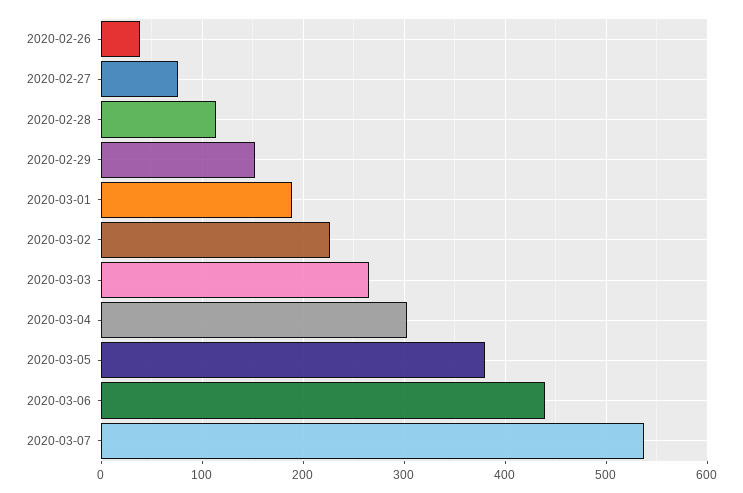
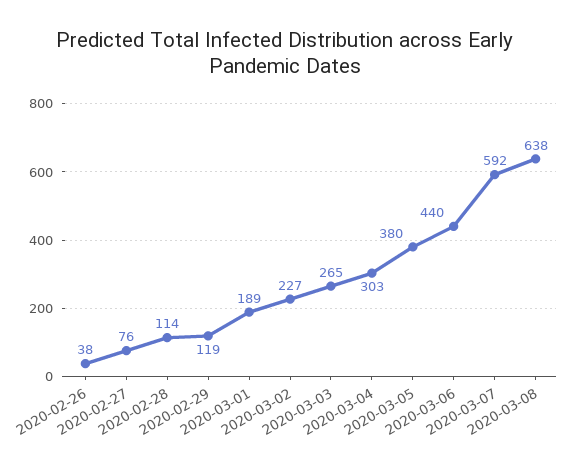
2020-02-29: 150 -> 119
2020-03-07: 540 -> 592
2020-03-08: none -> 638

